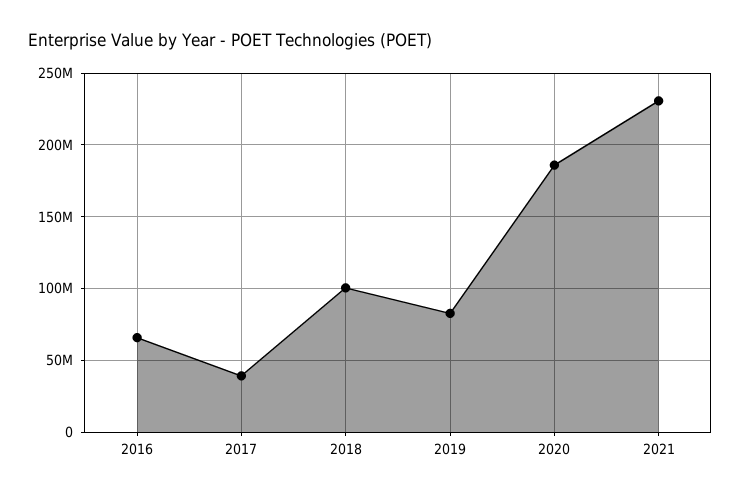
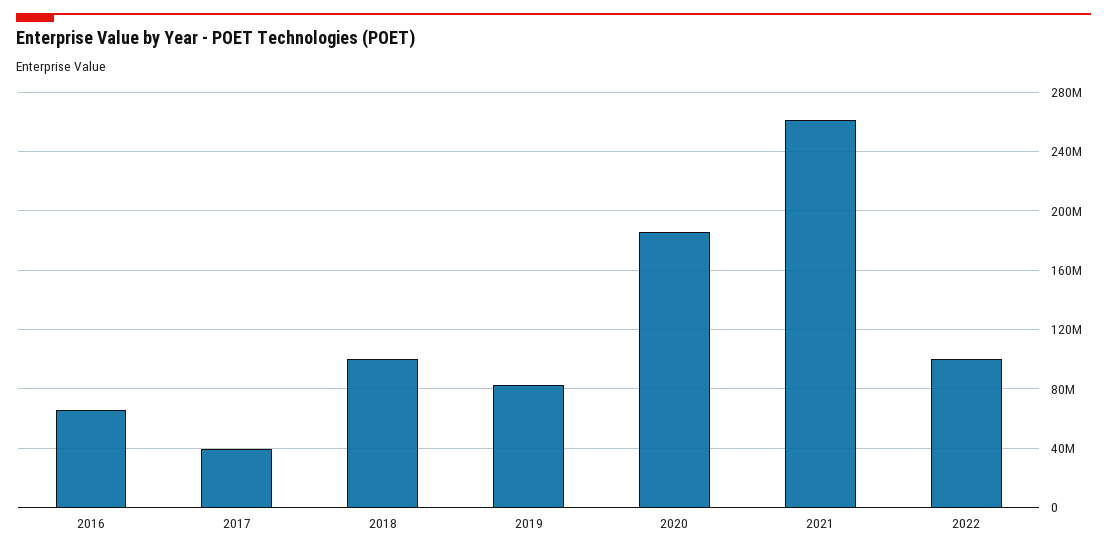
2021: 230000000 -> 260000000
2022: none -> 100000000

